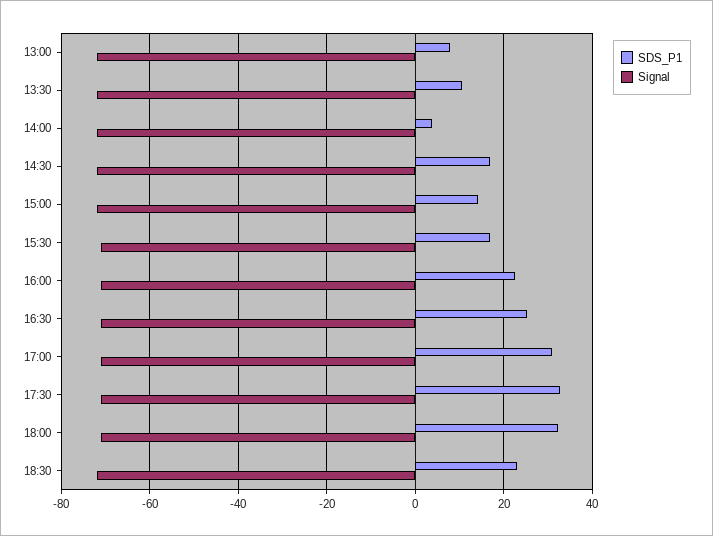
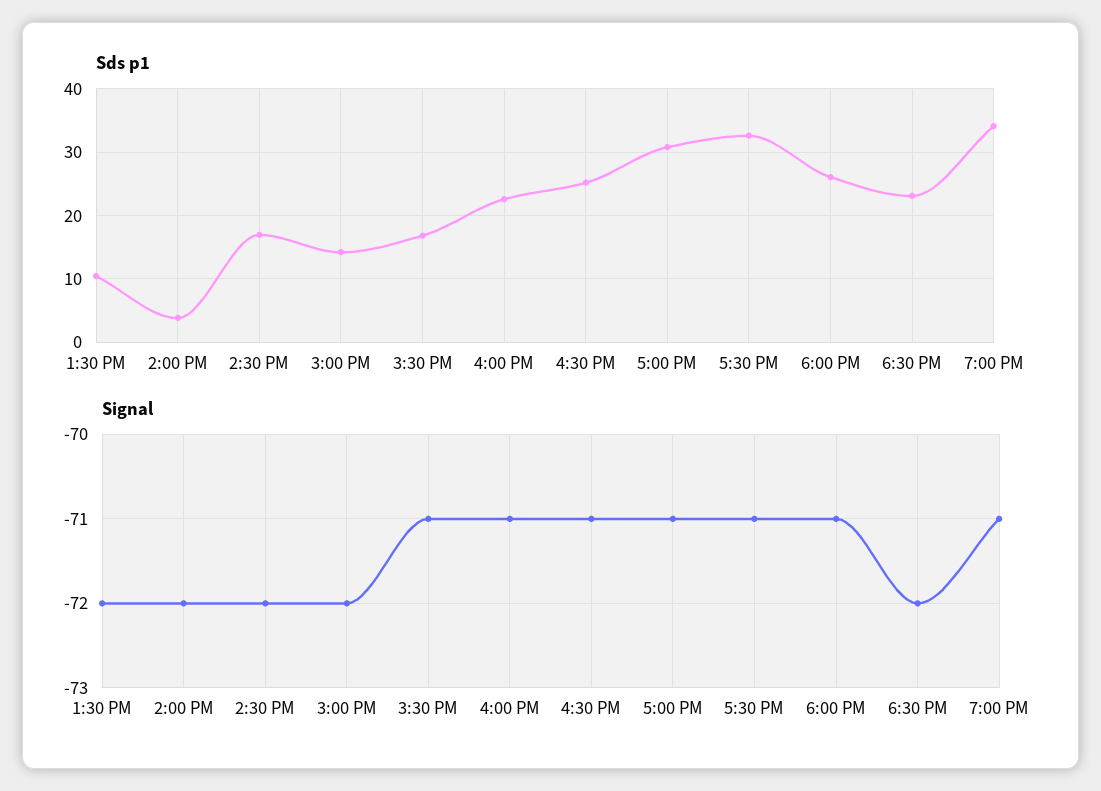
SDS_P1, 13:00: 8 -> none
Signal, 13:00: -72 -> none
SDS_P1, 18:00: 32 -> 26
SDS_P1, 7:00 PM: none -> 34
Signal, 7:00 PM: none -> -71

